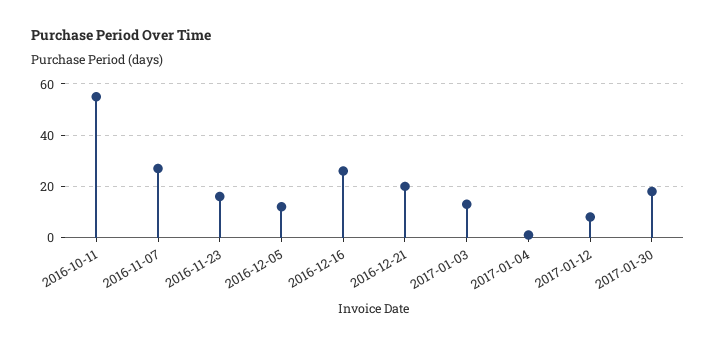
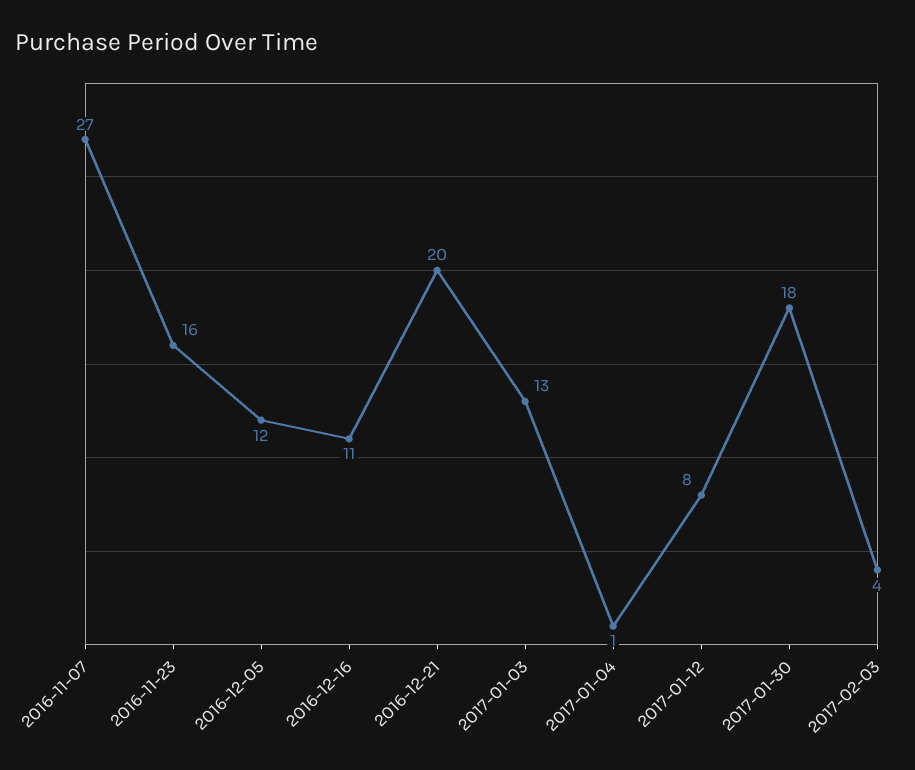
2016-10-11: 55 -> none
2016-12-16: 25 -> 11
2017-02-03: none -> 4

